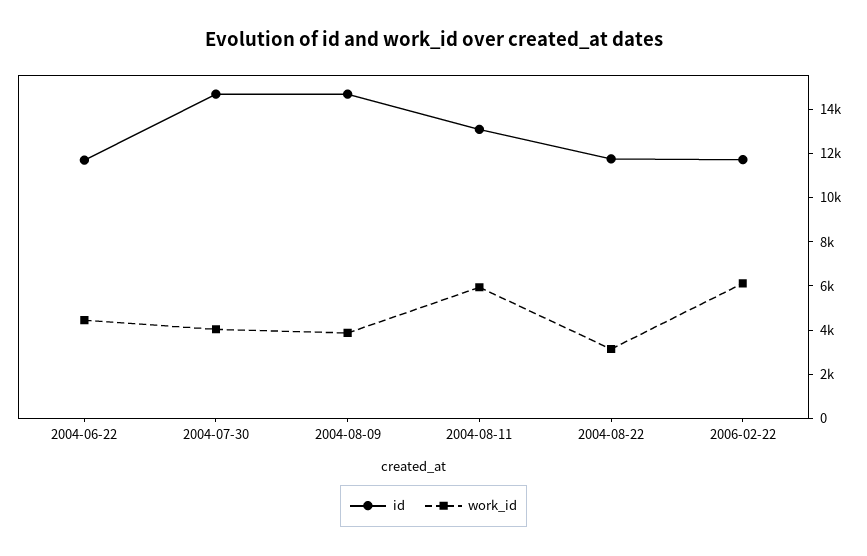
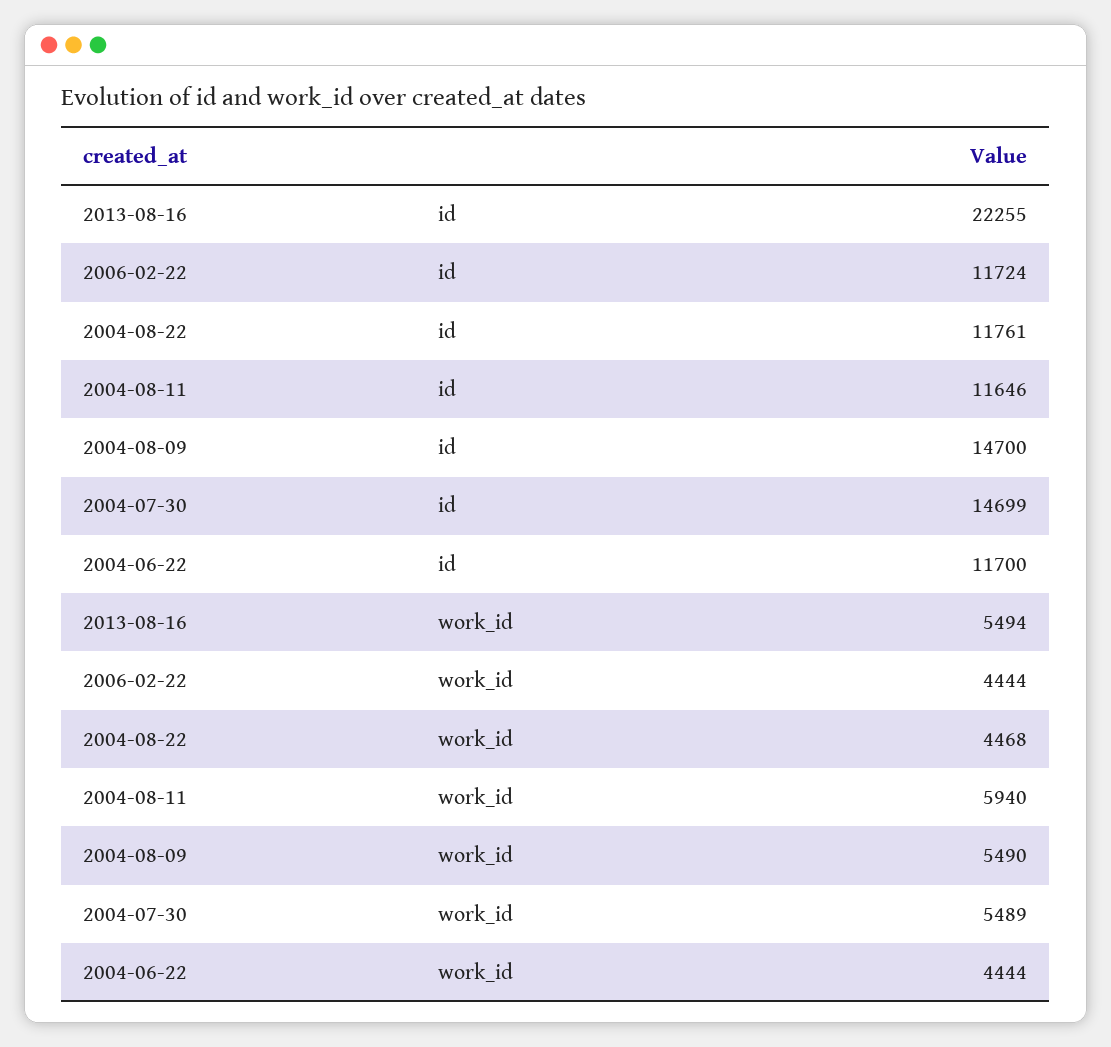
work_id, 2004-07-30: 4000 -> 5489
work_id, 2004-08-09: 4000 -> 5490
id, 2004-08-11: 13000 -> 11646
work_id, 2004-08-22: 3000 -> 4468
work_id, 2006-02-22: 6000 -> 4444
id, 2013-08-16: none -> 22255
work_id, 2013-08-16: none -> 5494

